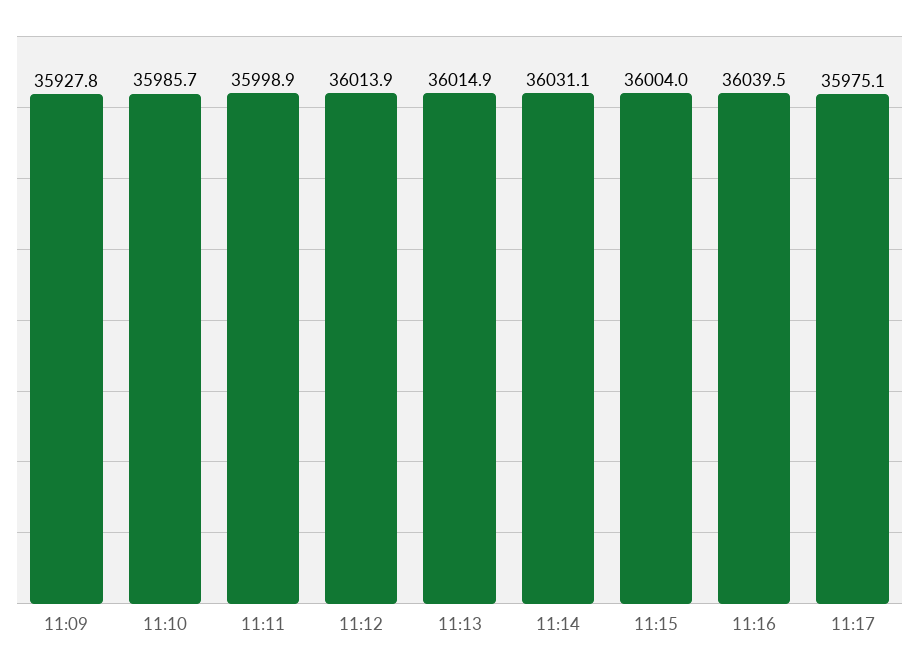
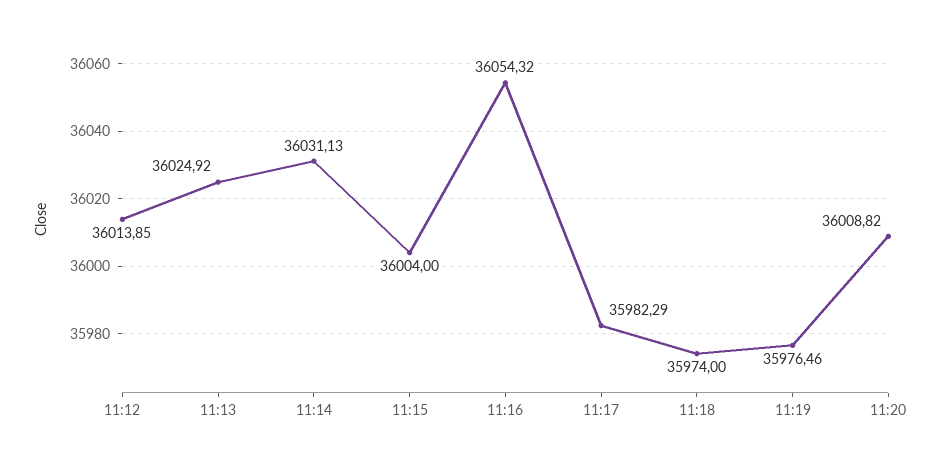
11:09: 35927.8 -> none
11:10: 35985.7 -> none
11:11: 35998.9 -> none
11:13: 36014.9 -> 36024.92
11:16: 36039.5 -> 36054.32
11:17: 35975.1 -> 35982.29
11:18: none -> 35974
11:19: none -> 35976.46
11:20: none -> 36008.82

